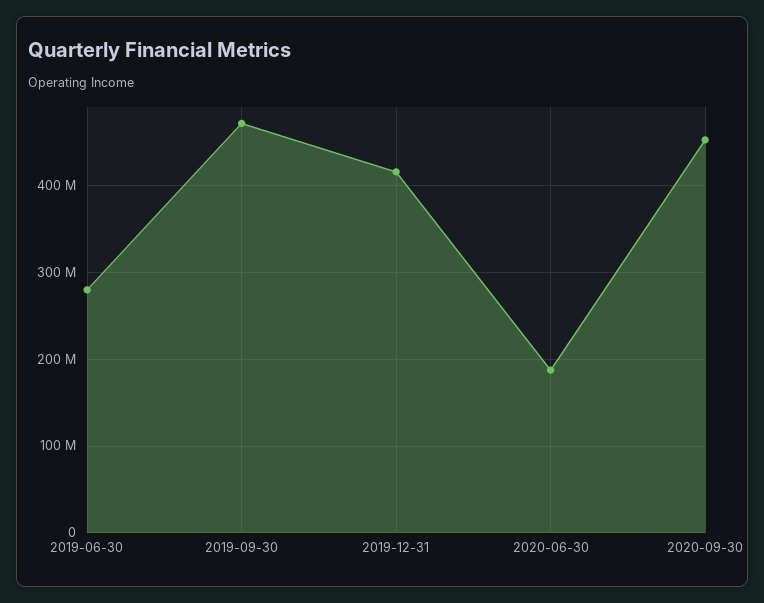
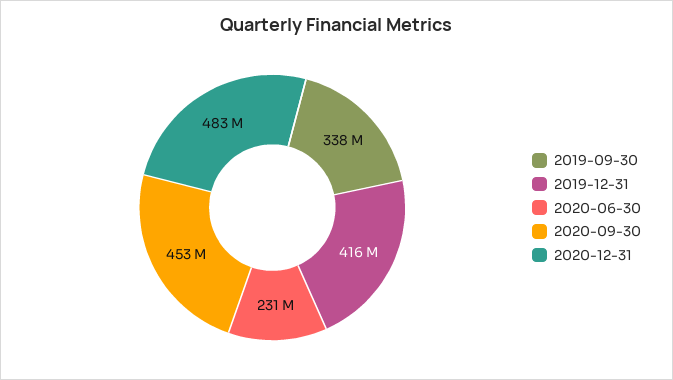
2019-06-30: 280000000 -> none
2019-09-30: 470000000 -> 338000000
2020-06-30: 190000000 -> 231000000
2020-12-31: none -> 483000000

